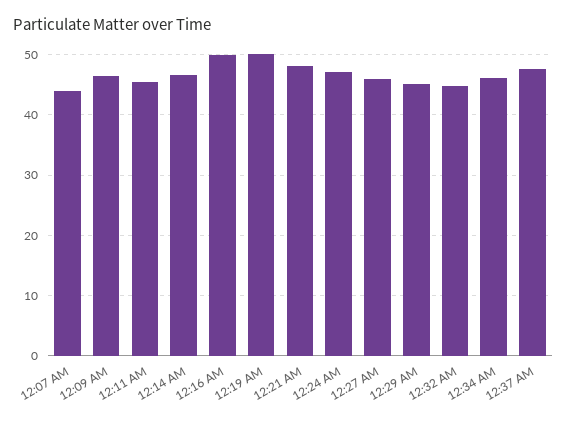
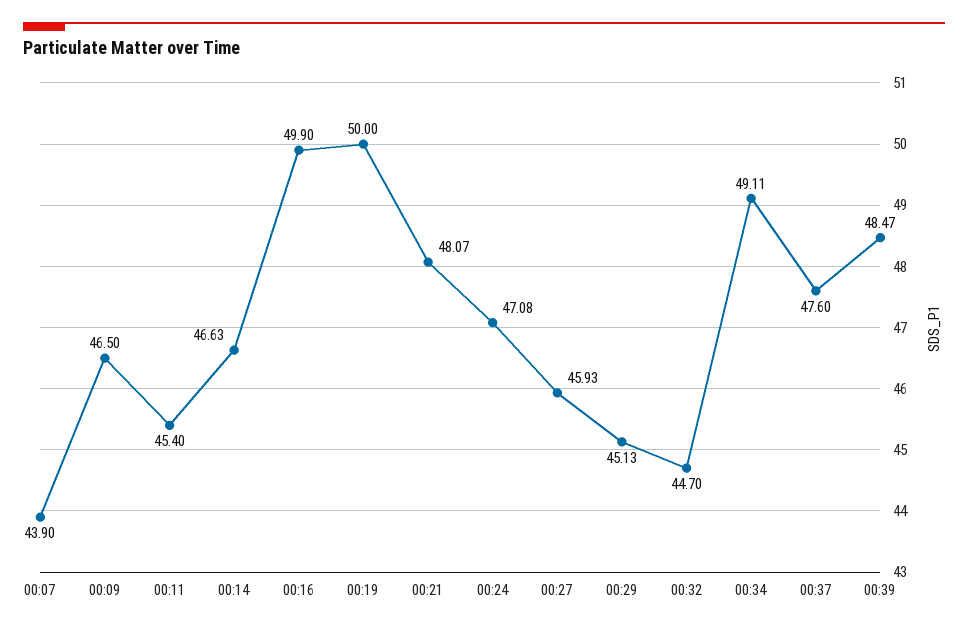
12:34 AM: 46 -> 49.11
00:39: none -> 48.47

